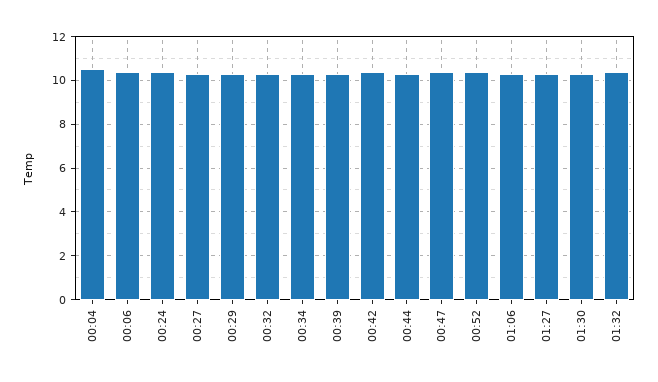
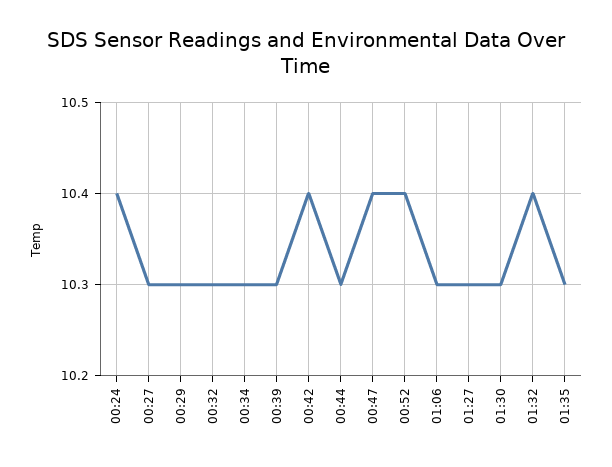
00:04: 10.5 -> none
00:06: 10.5 -> none
01:35: none -> 10.3

